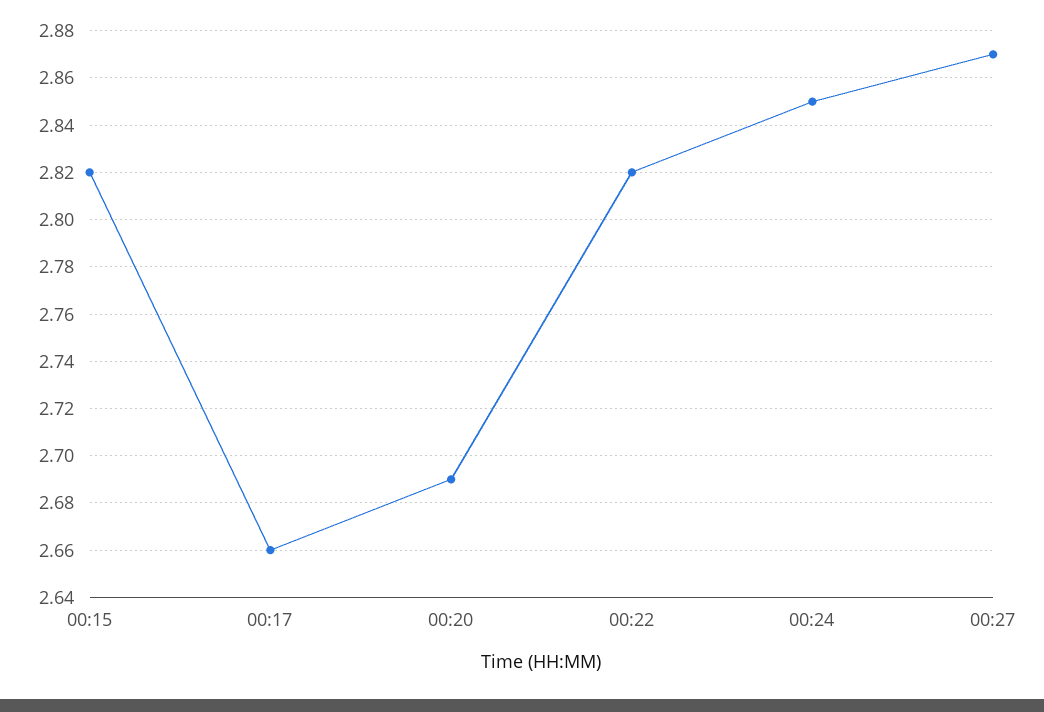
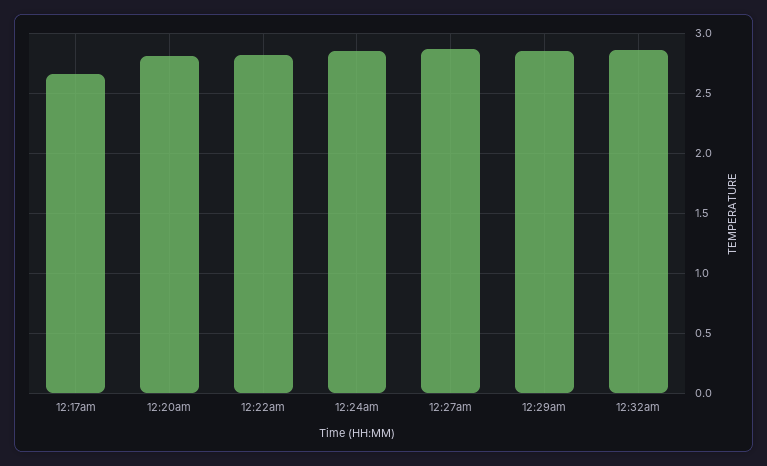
00:15: 2.82 -> none
00:20: 2.69 -> 2.8
12:29am: none -> 2.85
12:32am: none -> 2.85

